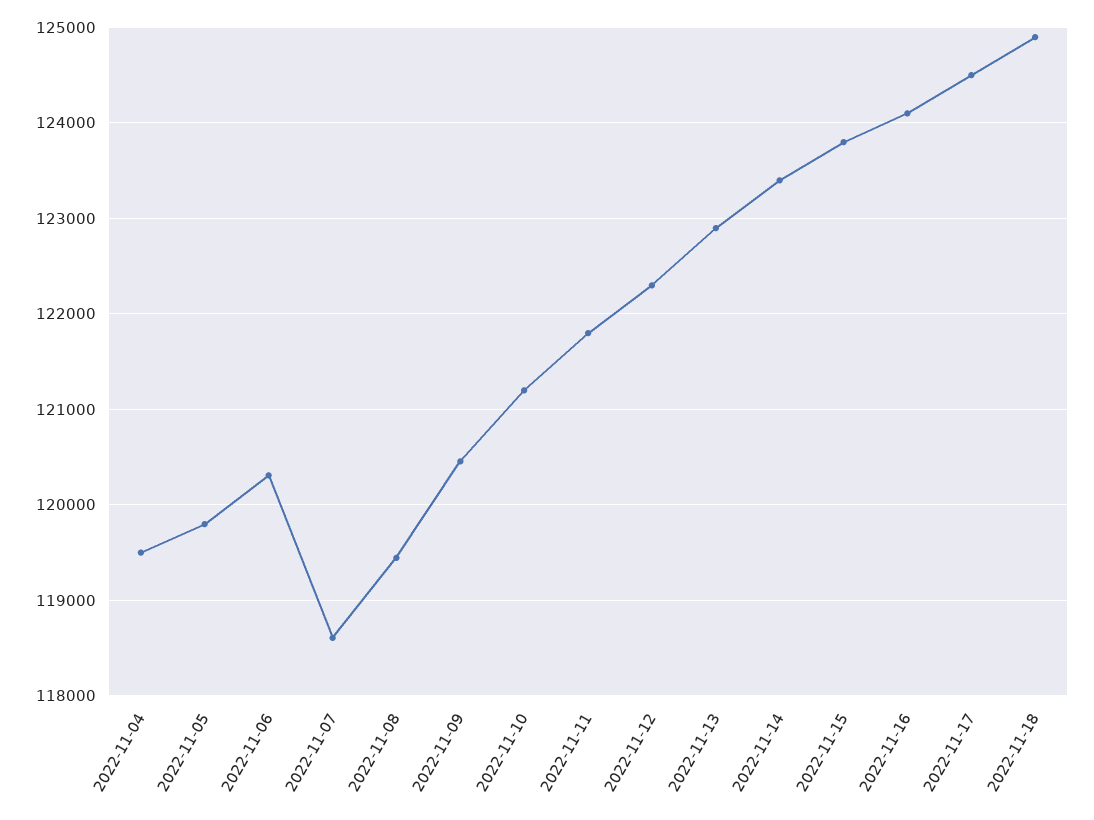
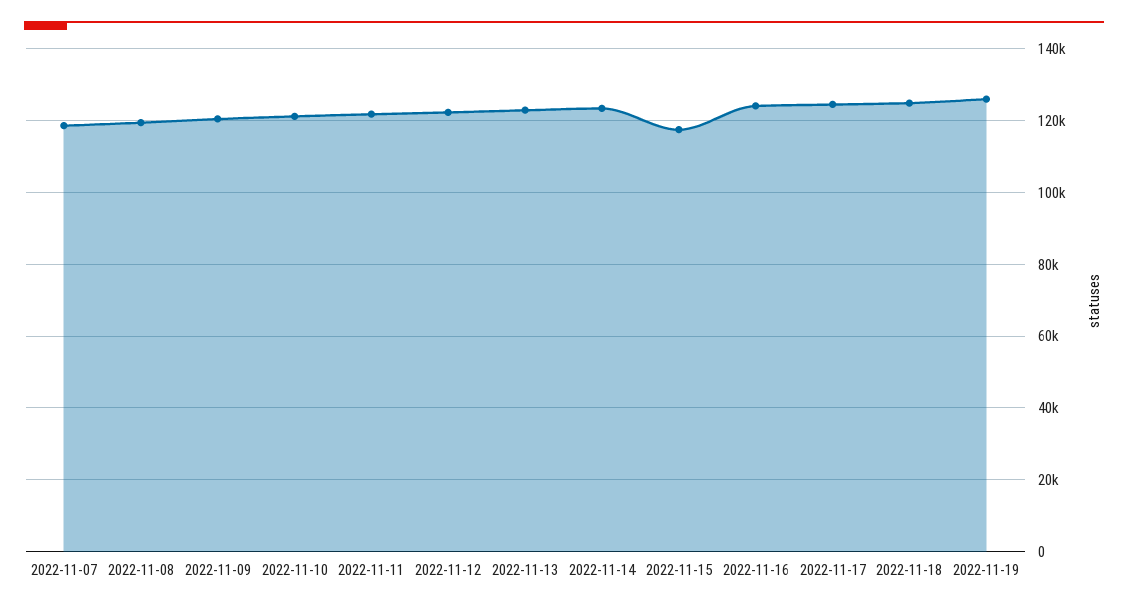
2022-11-04: 119500 -> none
2022-11-05: 119800 -> none
2022-11-06: 120300 -> none
2022-11-15: 123800 -> 118000
2022-11-19: none -> 126000

